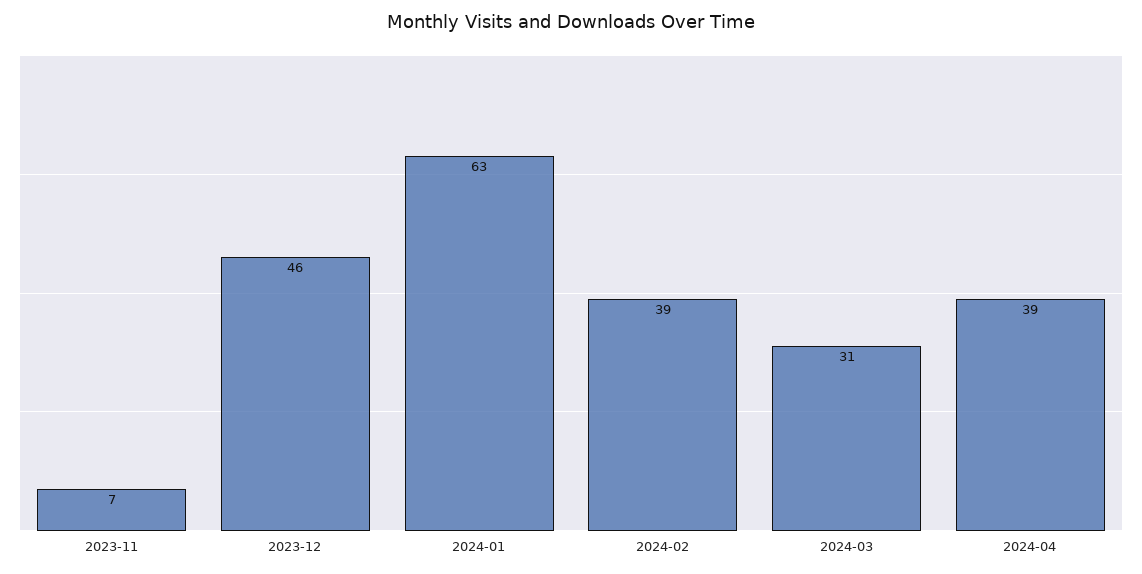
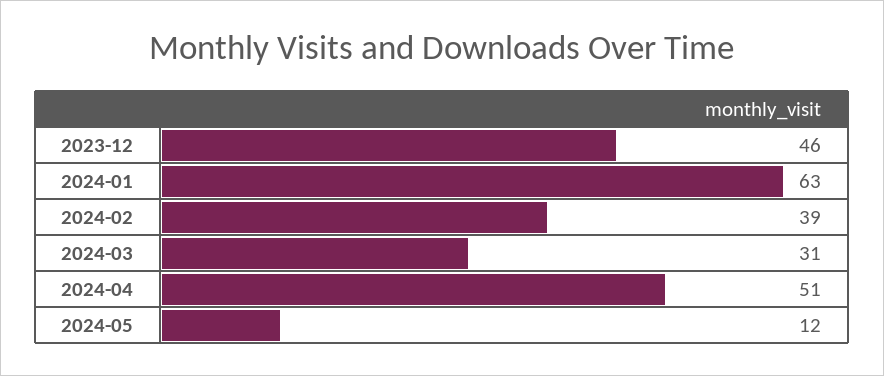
2023-11: 7 -> none
2024-04: 39 -> 51
2024-05: none -> 12

